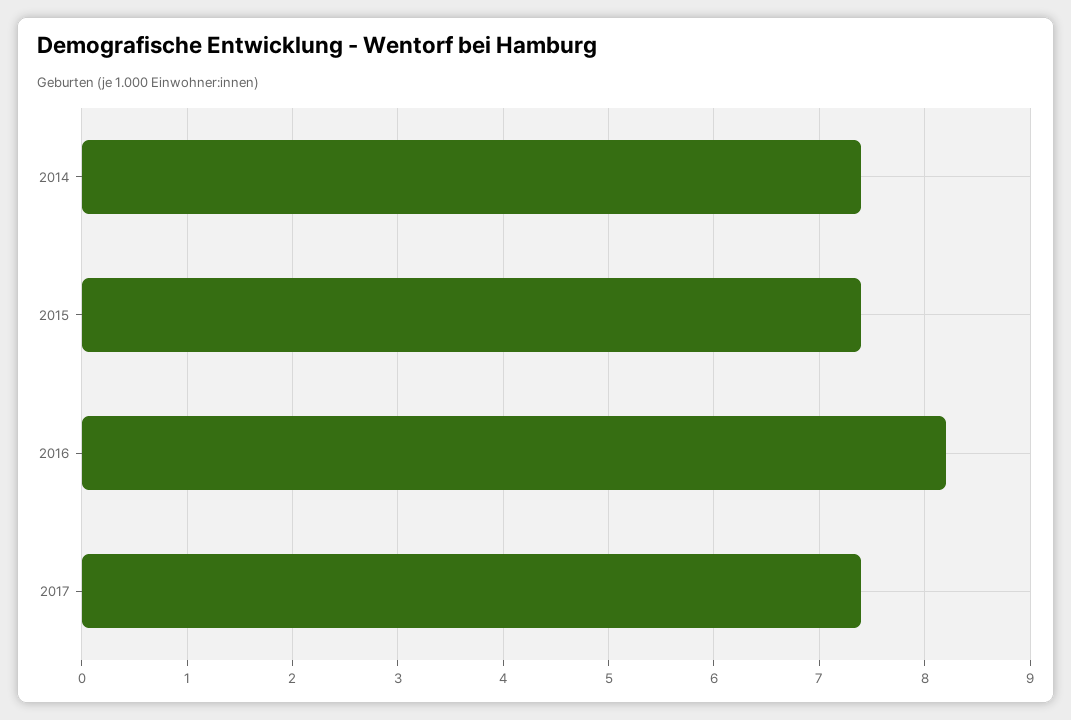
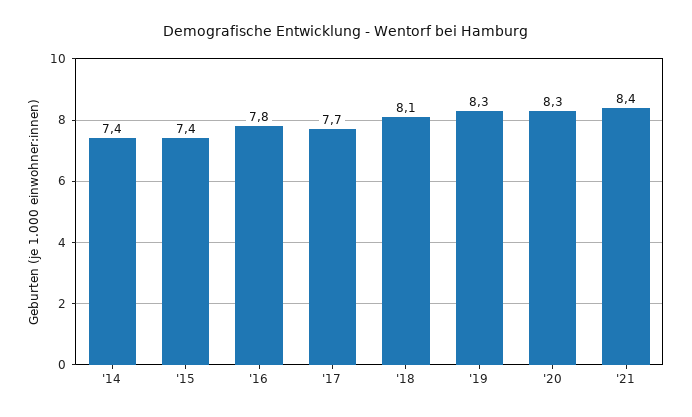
2016: 8.2 -> 7.8
2017: 7.4 -> 7.7
'18: none -> 8.1
'19: none -> 8.3
'20: none -> 8.3
'21: none -> 8.4

